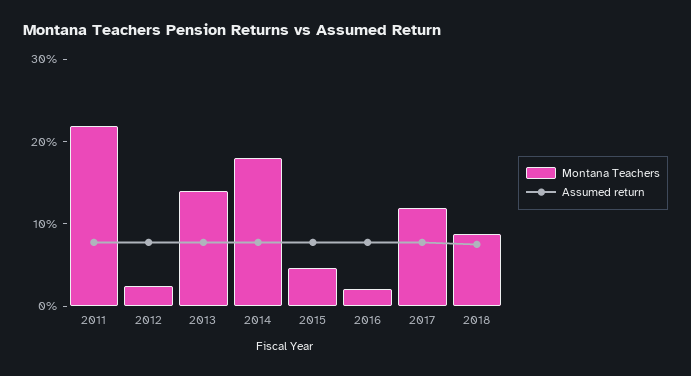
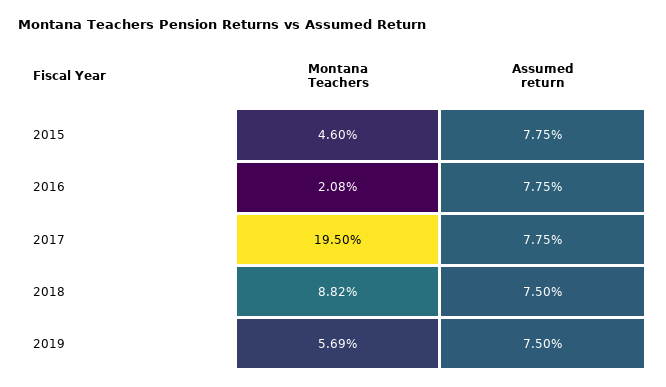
Montana Teachers, 2011: 22 -> none
Assumed return, 2011: 8 -> none
Montana Teachers, 2012: 2 -> none
Assumed return, 2012: 8 -> none
Montana Teachers, 2013: 14 -> none
Assumed return, 2013: 8 -> none
Montana Teachers, 2014: 18 -> none
Assumed return, 2014: 8 -> none
Montana Teachers, 2017: 12 -> 19.5
Montana Teachers, 2019: none -> 5.69
Assumed return, 2019: none -> 7.5

